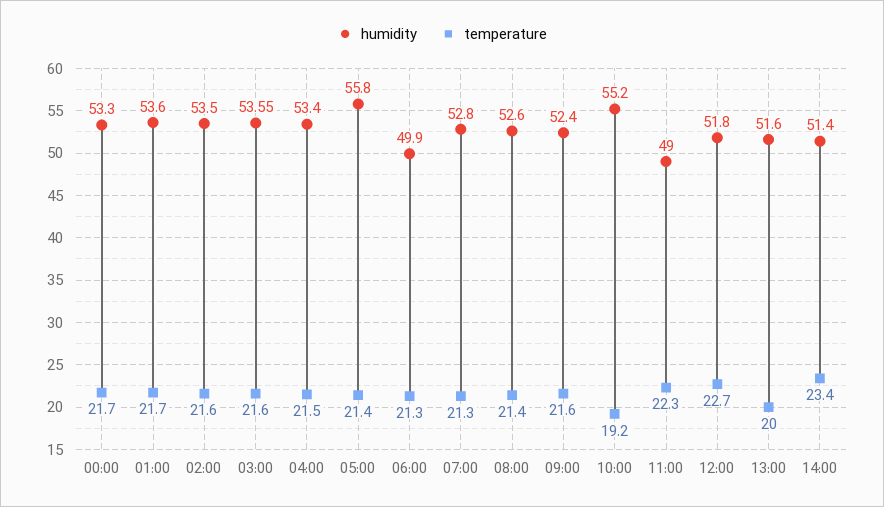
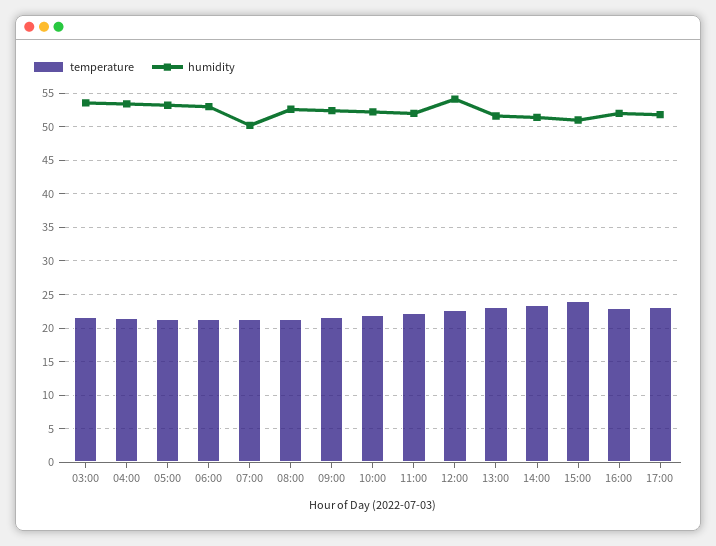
humidity, 00:00: 53.3 -> none
temperature, 00:00: 21.7 -> none
humidity, 01:00: 53.6 -> none
temperature, 01:00: 21.7 -> none
humidity, 02:00: 53.5 -> none
temperature, 02:00: 21.6 -> none
humidity, 05:00: 55.8 -> 53
humidity, 06:00: 49.9 -> 53
humidity, 07:00: 52.8 -> 50
humidity, 10:00: 55.2 -> 52
temperature, 10:00: 19.2 -> 22
humidity, 11:00: 49 -> 52
humidity, 12:00: 51.8 -> 54
temperature, 13:00: 20 -> 23
temperature, 15:00: none -> 24
humidity, 15:00: none -> 51
temperature, 16:00: none -> 23
humidity, 16:00: none -> 52
temperature, 17:00: none -> 23
humidity, 17:00: none -> 52

